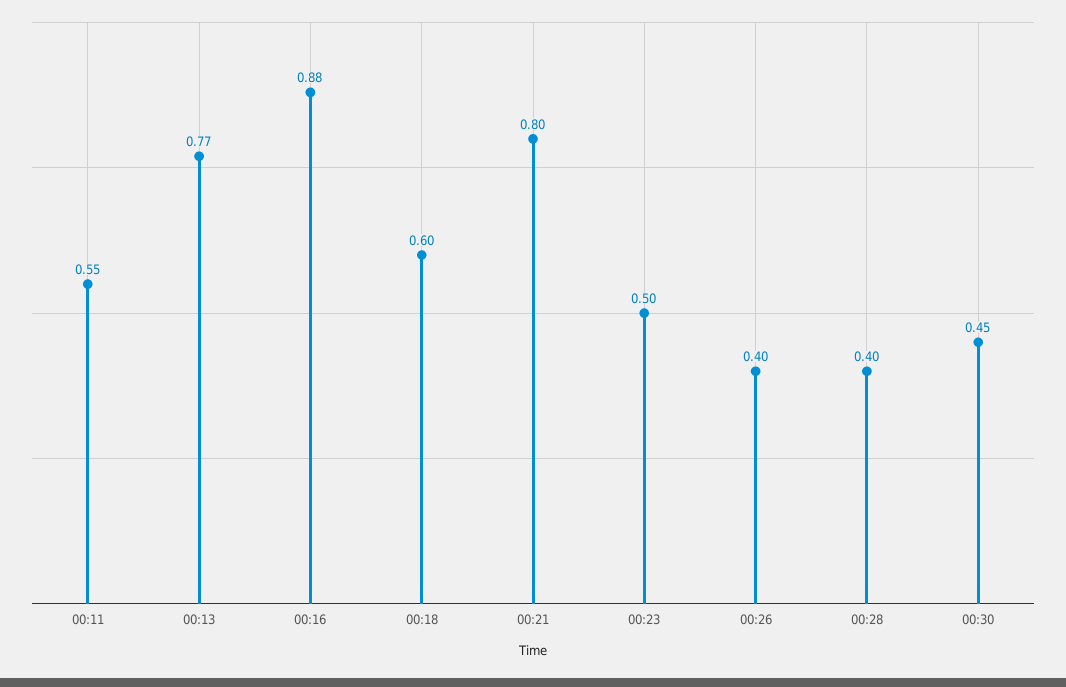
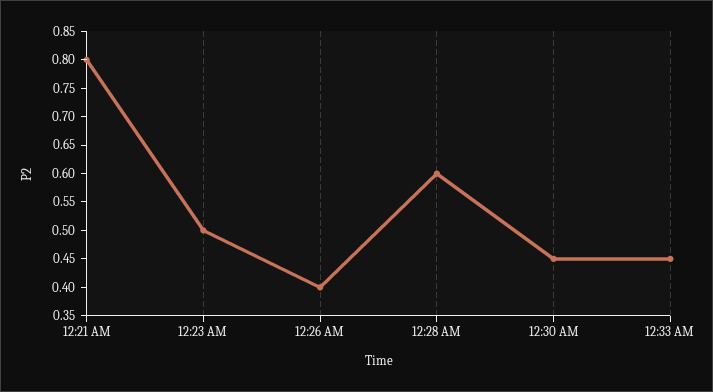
00:11: 0.55 -> none
00:13: 0.77 -> none
00:16: 0.88 -> none
00:18: 0.6 -> none
00:28: 0.4 -> 0.6
12:33 AM: none -> 0.45

